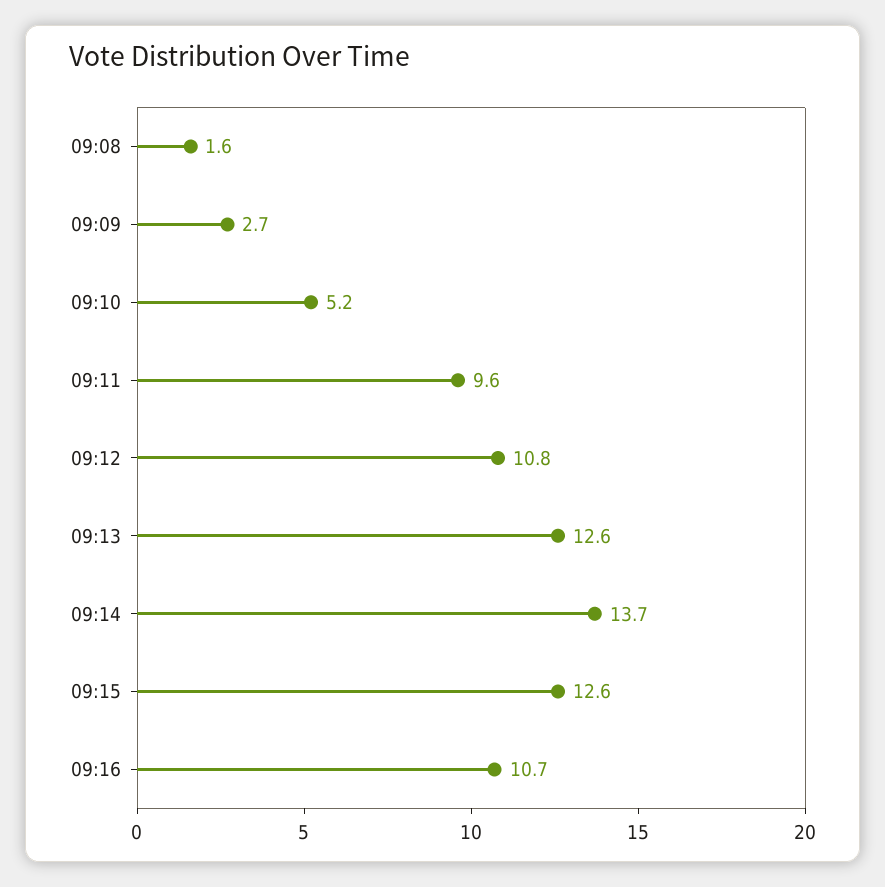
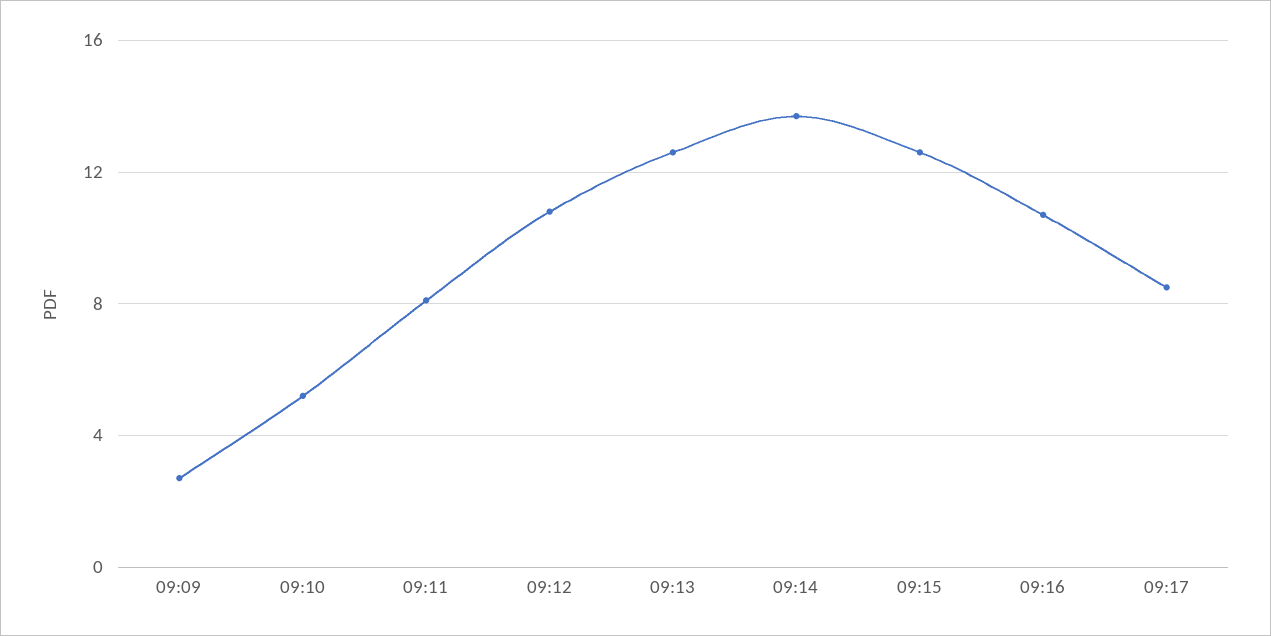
09:08: 1.6 -> none
09:11: 9.6 -> 8
09:17: none -> 8.5

